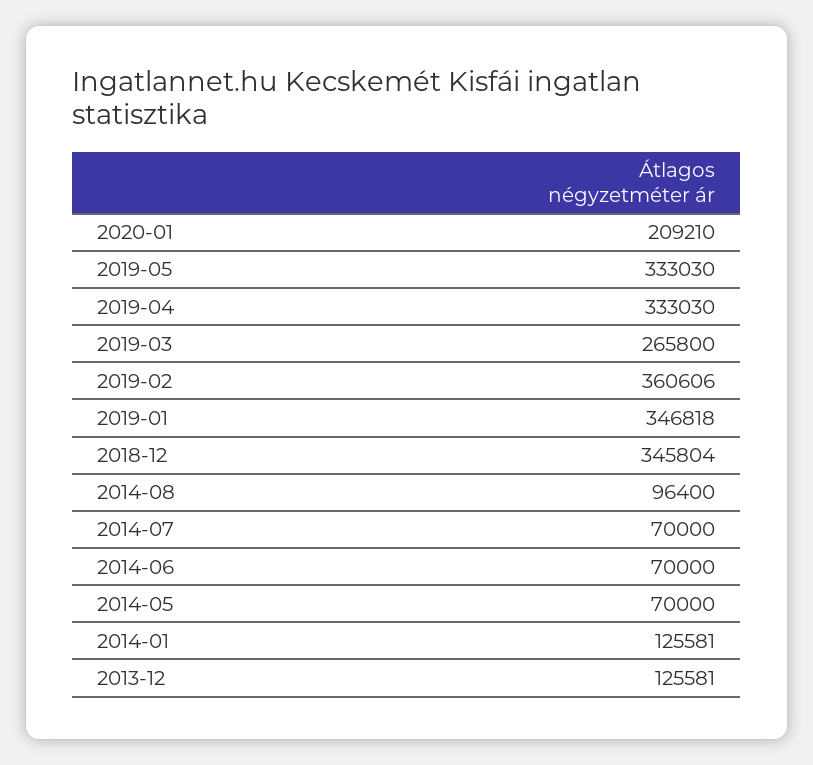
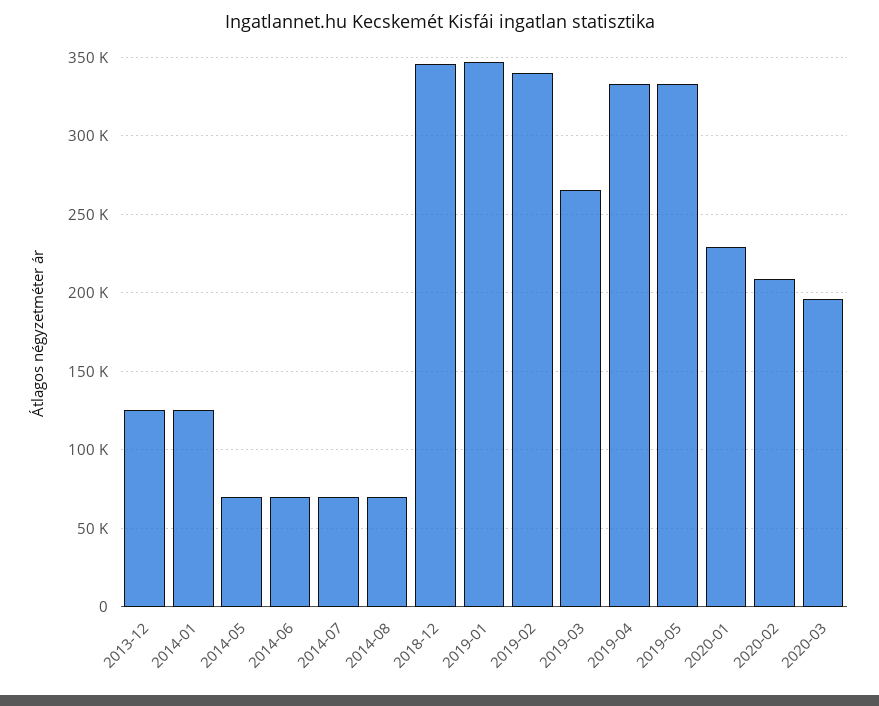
2020-01: 209210 -> 230000
2019-02: 360606 -> 340000
2014-08: 96400 -> 70000
2020-02: none -> 210000
2020-03: none -> 195000

